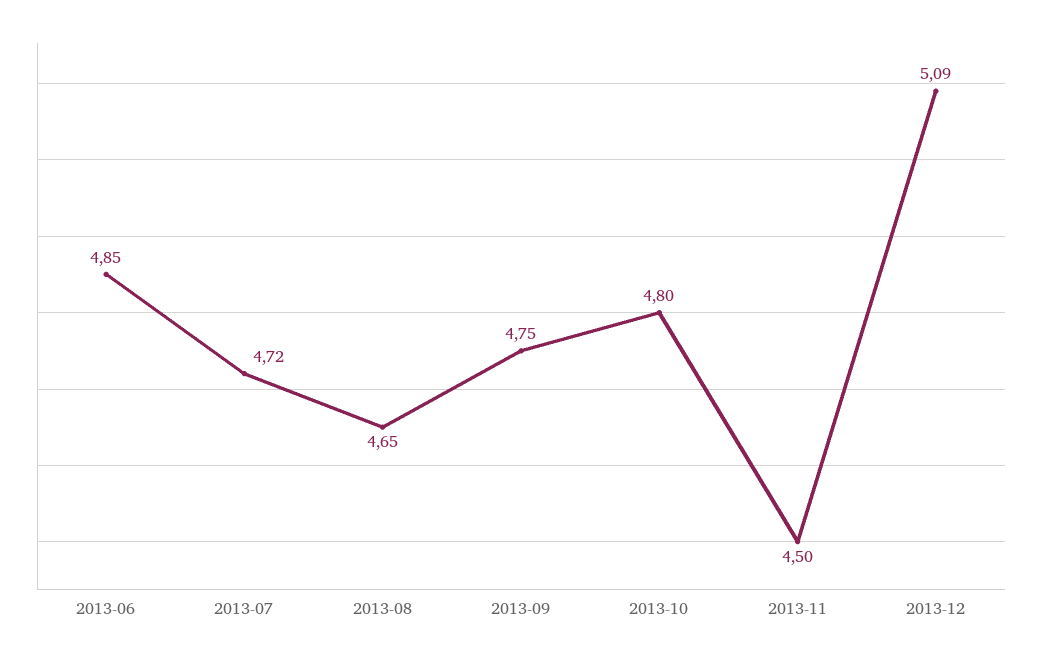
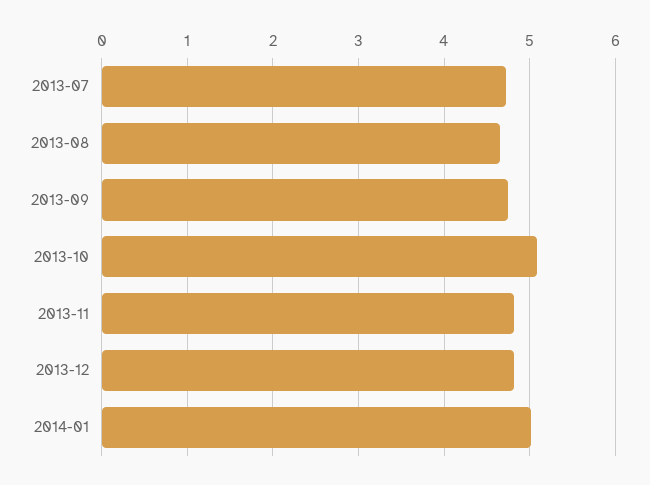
2013-06: 4.85 -> none
2013-10: 4.8 -> 5.1
2013-11: 4.5 -> 4.8
2013-12: 5.09 -> 4.8
2014-01: none -> 5

